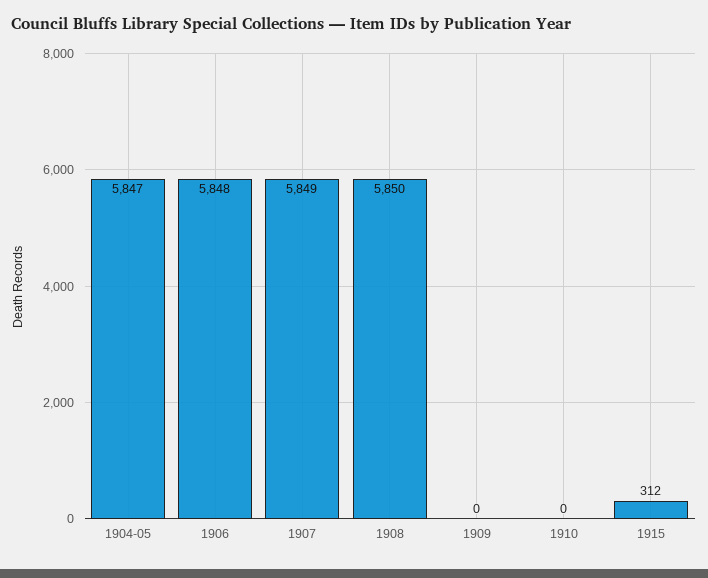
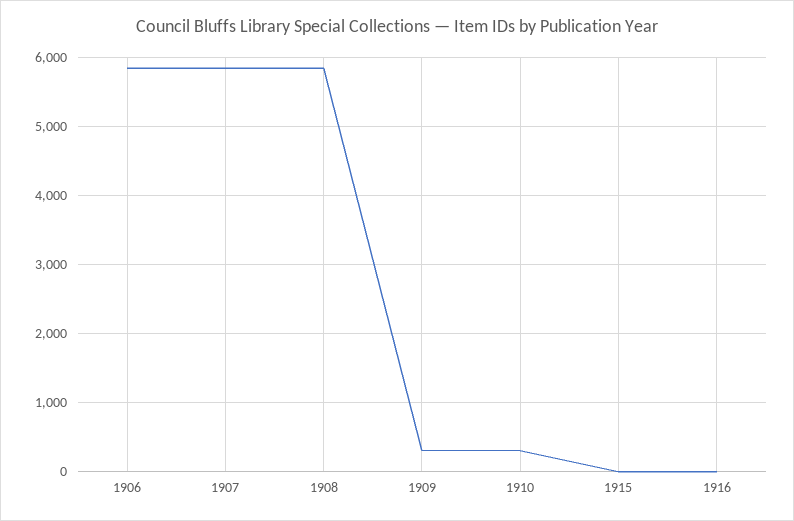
1904-05: 5847 -> none
1909: 0 -> 300
1910: 0 -> 300
1915: 312 -> 0
1916: none -> 0

